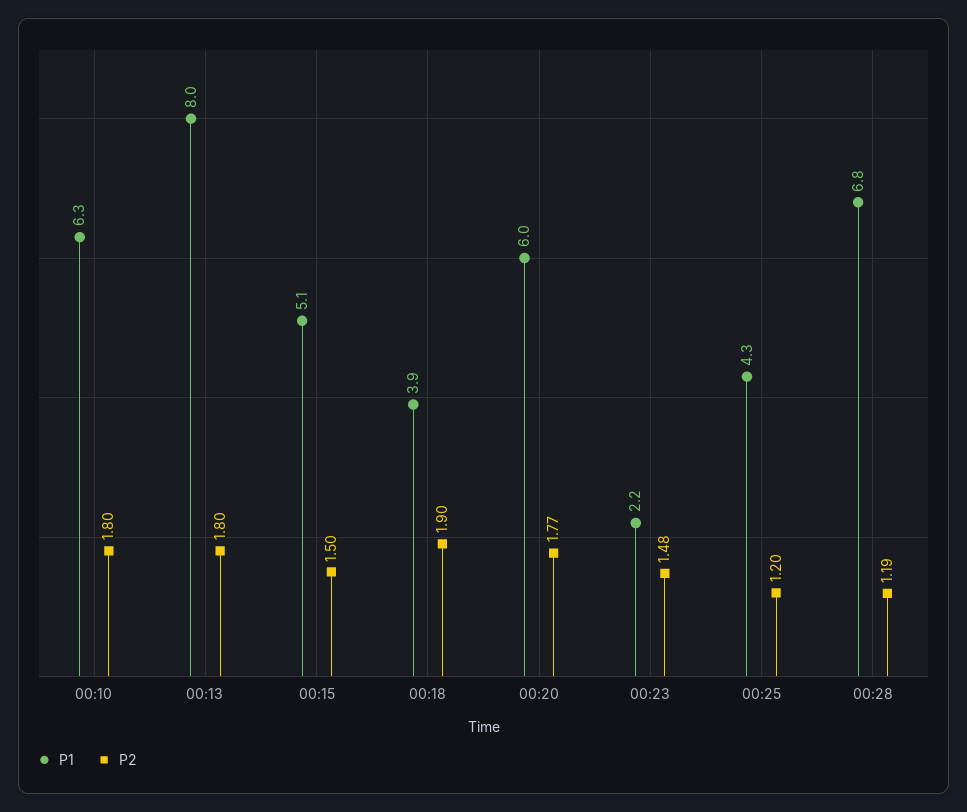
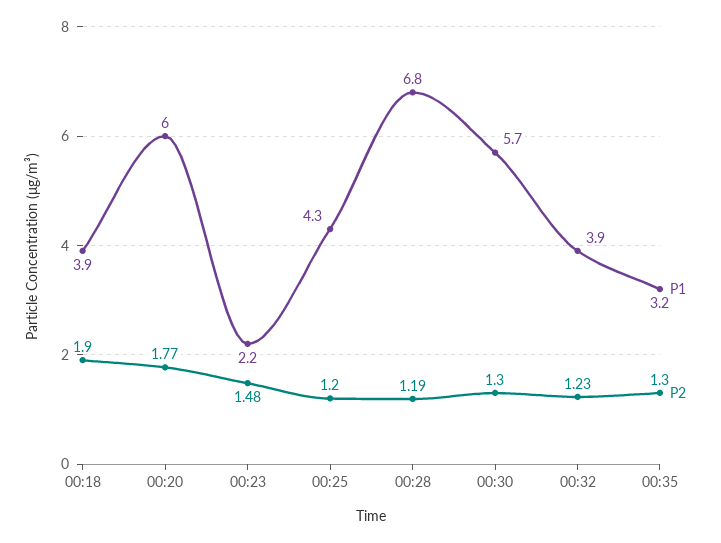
P1, 00:10: 6.3 -> none
P2, 00:10: 1.8 -> none
P1, 00:13: 8 -> none
P2, 00:13: 1.8 -> none
P1, 00:15: 5.1 -> none
P2, 00:15: 1.5 -> none
P1, 00:30: none -> 5.7
P2, 00:30: none -> 1.3
P1, 00:32: none -> 3.9
P2, 00:32: none -> 1.23
P1, 00:35: none -> 3.2
P2, 00:35: none -> 1.3

